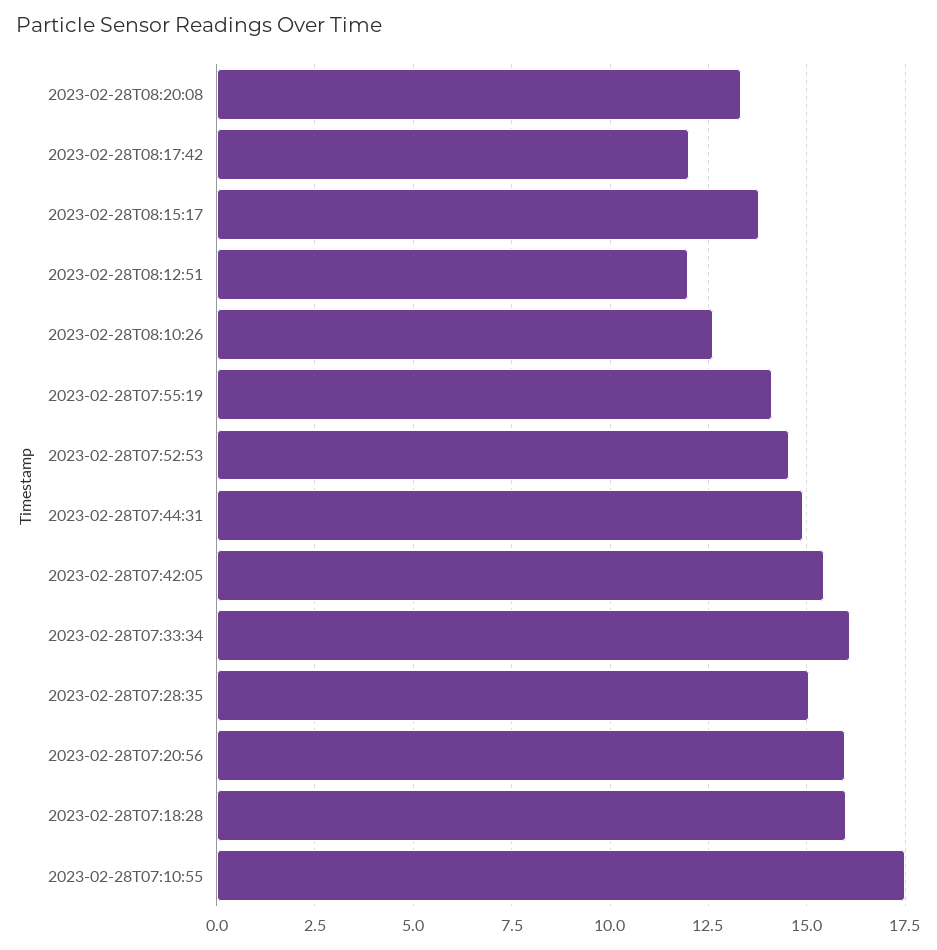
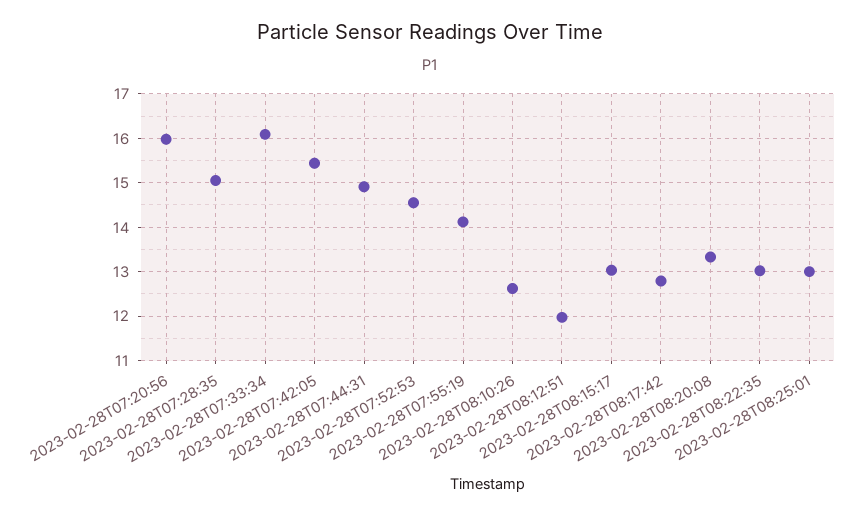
2023-02-28T08:17:42: 12 -> 12.8
2023-02-28T08:15:17: 13.75 -> 13
2023-02-28T07:18:28: 16 -> none
2023-02-28T07:10:55: 17.5 -> none
2023-02-28T08:22:35: none -> 13
2023-02-28T08:25:01: none -> 13

